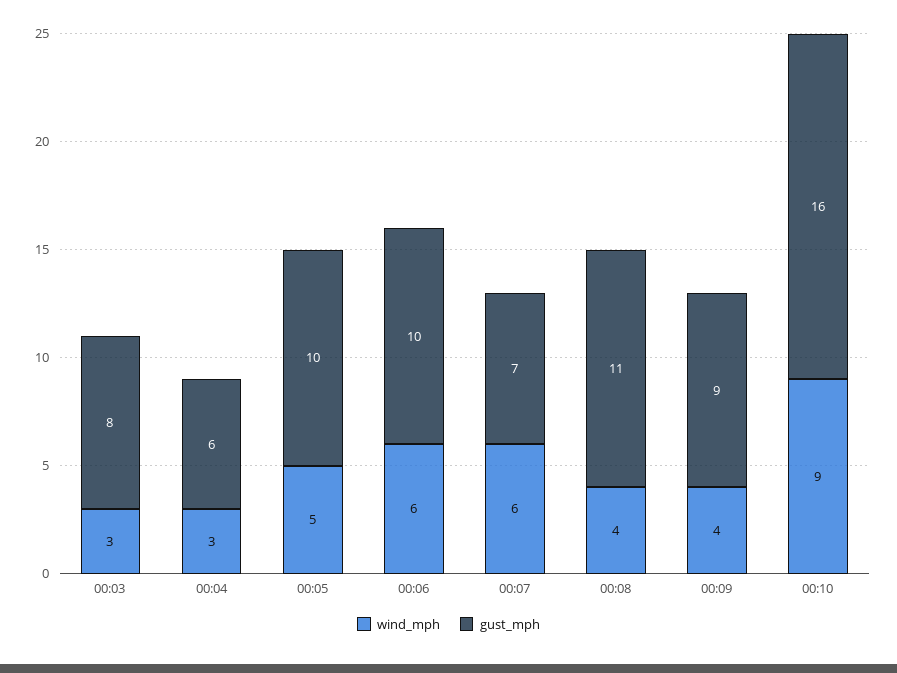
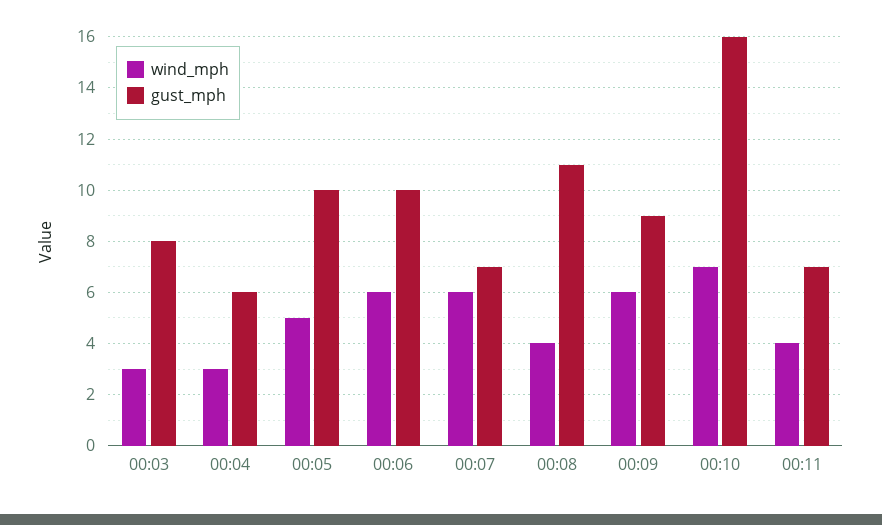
wind_mph, 00:09: 4 -> 6
wind_mph, 00:10: 9 -> 7
wind_mph, 00:11: none -> 4
gust_mph, 00:11: none -> 7

